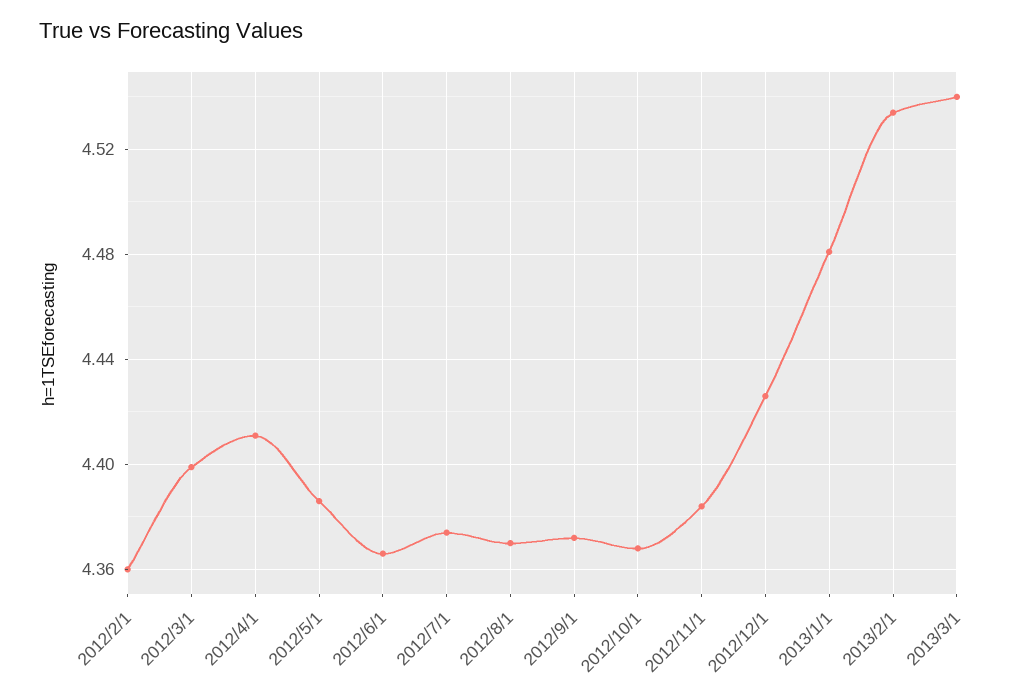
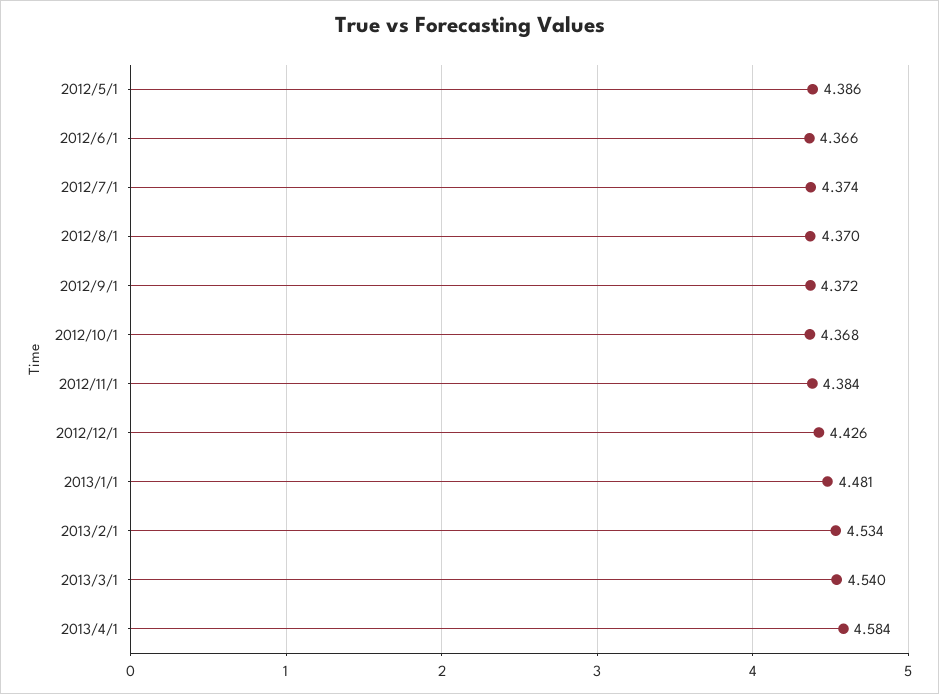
2012/2/1: 4.36 -> none
2012/3/1: 4.4 -> none
2012/4/1: 4.41 -> none
2013/4/1: none -> 4.584

